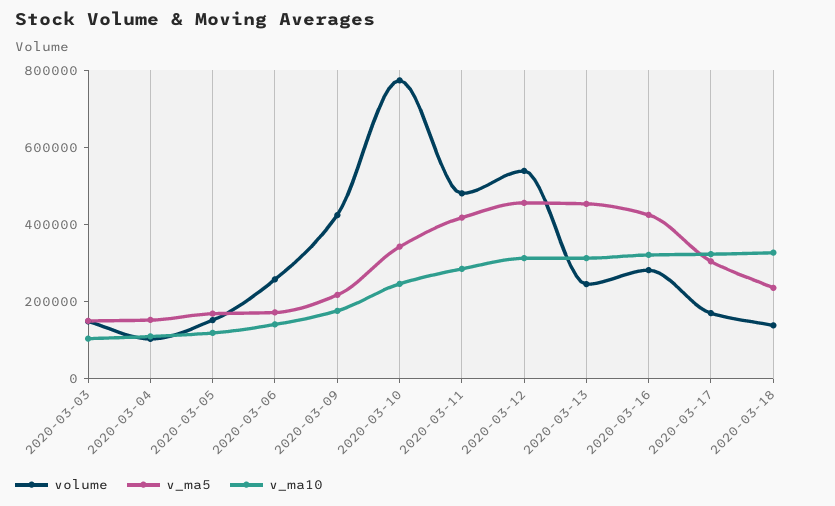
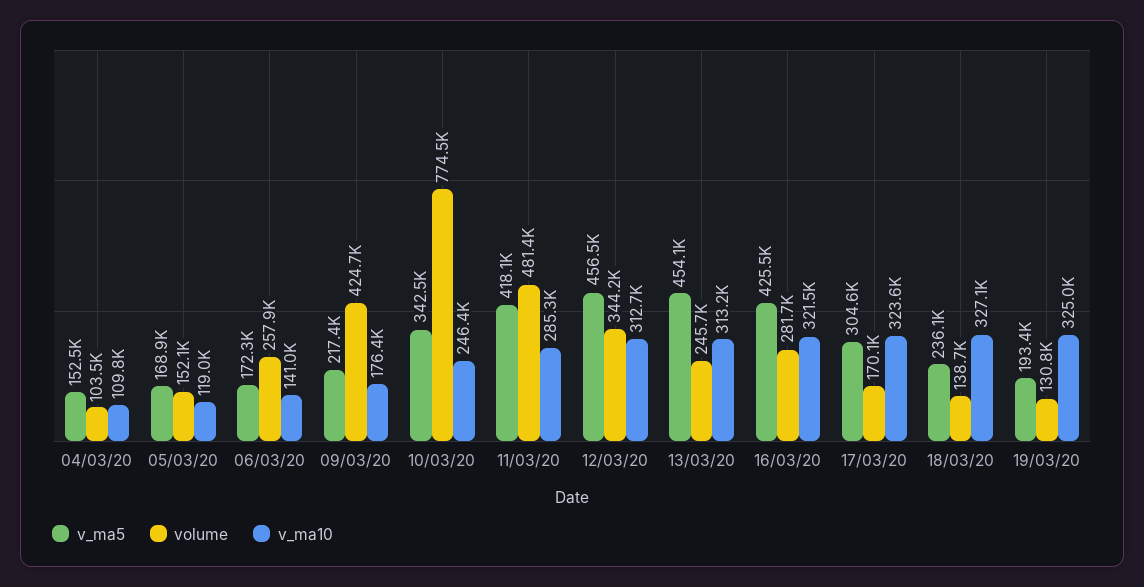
volume, 2020-03-03: 150000 -> none
v_ma5, 2020-03-03: 150000 -> none
v_ma10, 2020-03-03: 100000 -> none
volume, 2020-03-12: 550000 -> 344200
v_ma5, 19/03/20: none -> 193400
volume, 19/03/20: none -> 130800
v_ma10, 19/03/20: none -> 325000

